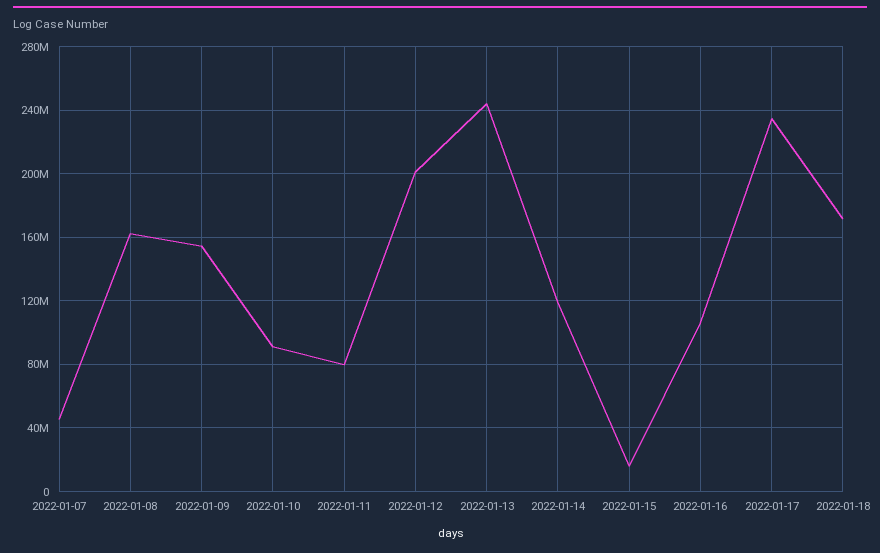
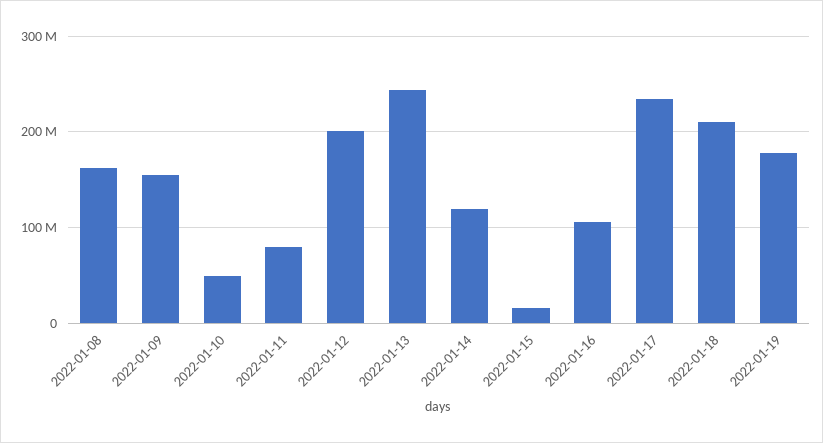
2022-01-07: 45000000 -> none
2022-01-10: 90000000 -> 50000000
2022-01-18: 170000000 -> 210000000
2022-01-19: none -> 180000000

